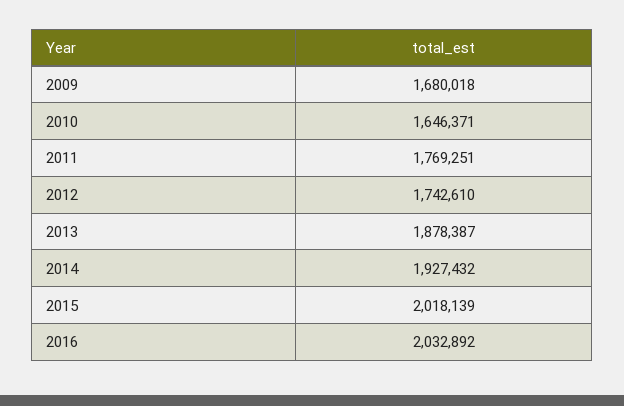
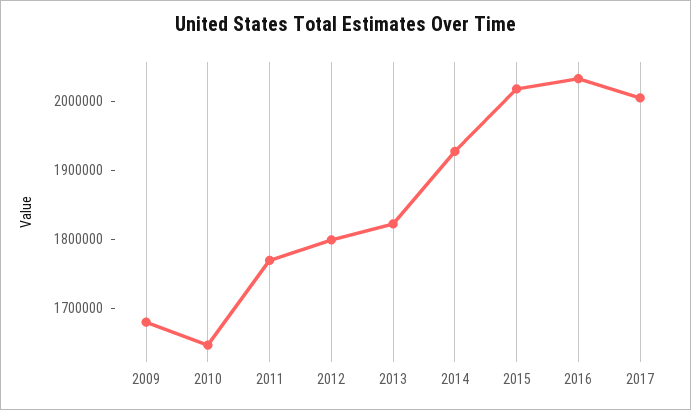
2012: 1742610 -> 1800000
2013: 1878387 -> 1820000
2017: none -> 2000000

